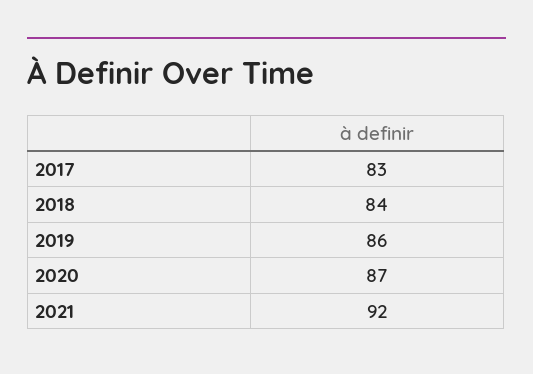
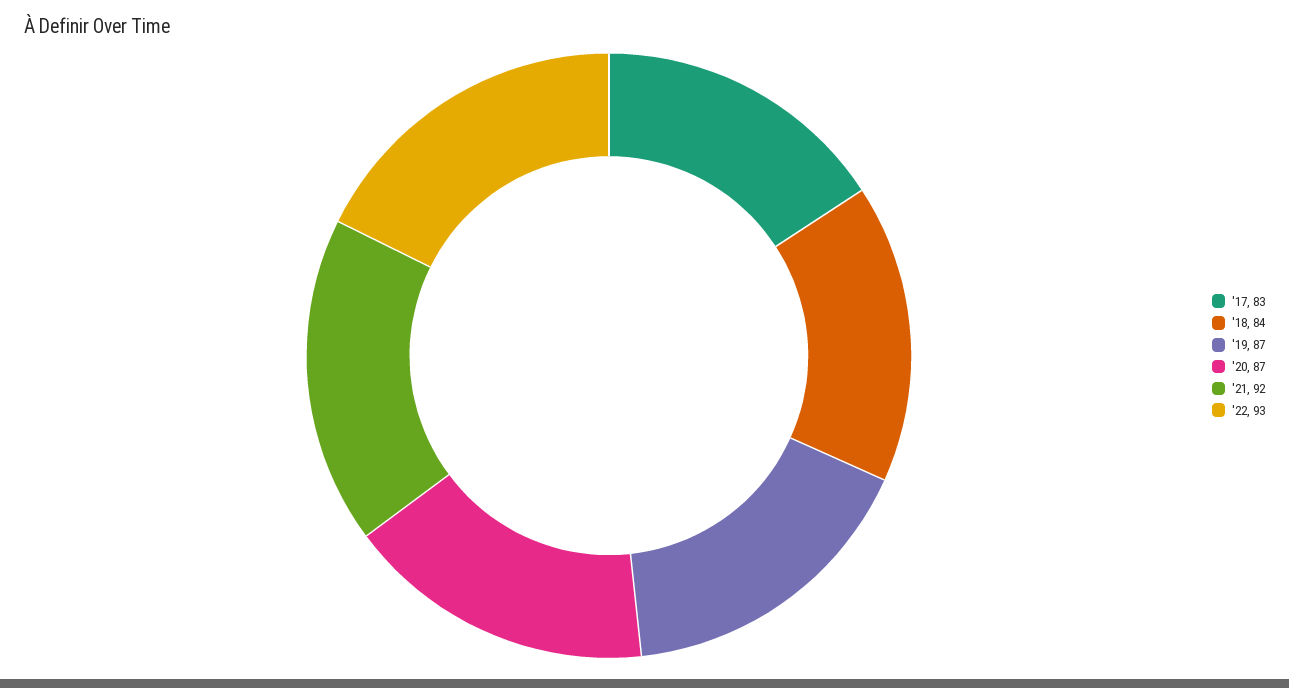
2019: 86 -> 87
'22: none -> 93

